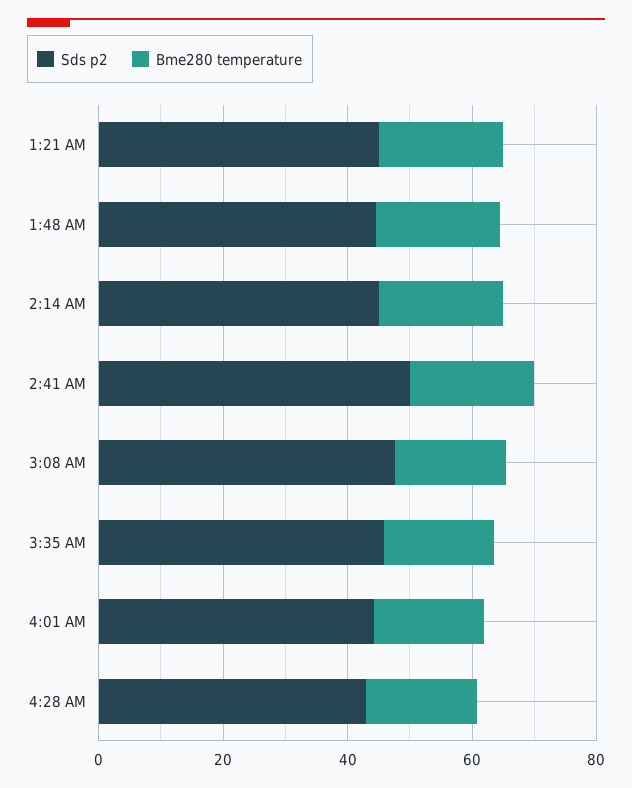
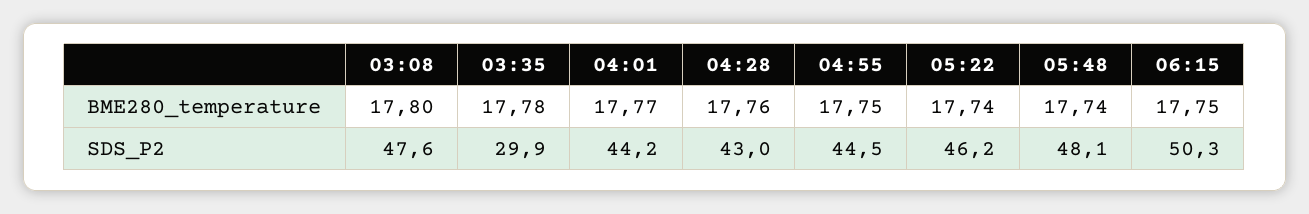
Sds p2, 1:21 AM: 45 -> none
Bme280 temperature, 1:21 AM: 20 -> none
Sds p2, 1:48 AM: 45 -> none
Bme280 temperature, 1:48 AM: 20 -> none
Sds p2, 2:14 AM: 45 -> none
Bme280 temperature, 2:14 AM: 20 -> none
Sds p2, 2:41 AM: 50 -> none
Bme280 temperature, 2:41 AM: 20 -> none
Sds p2, 3:35 AM: 45 -> 29.9
Bme280 temperature, 04:55: none -> 17.75
Bme280 temperature, 05:22: none -> 17.74
Bme280 temperature, 05:48: none -> 17.74
Bme280 temperature, 06:15: none -> 17.75
Sds p2, 04:55: none -> 44.5
Sds p2, 05:22: none -> 46.2
Sds p2, 05:48: none -> 48.1
Sds p2, 06:15: none -> 50.3

